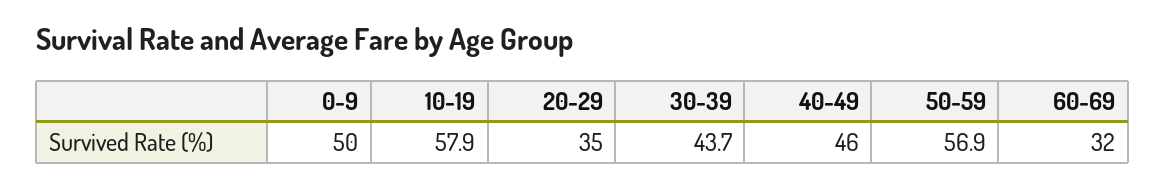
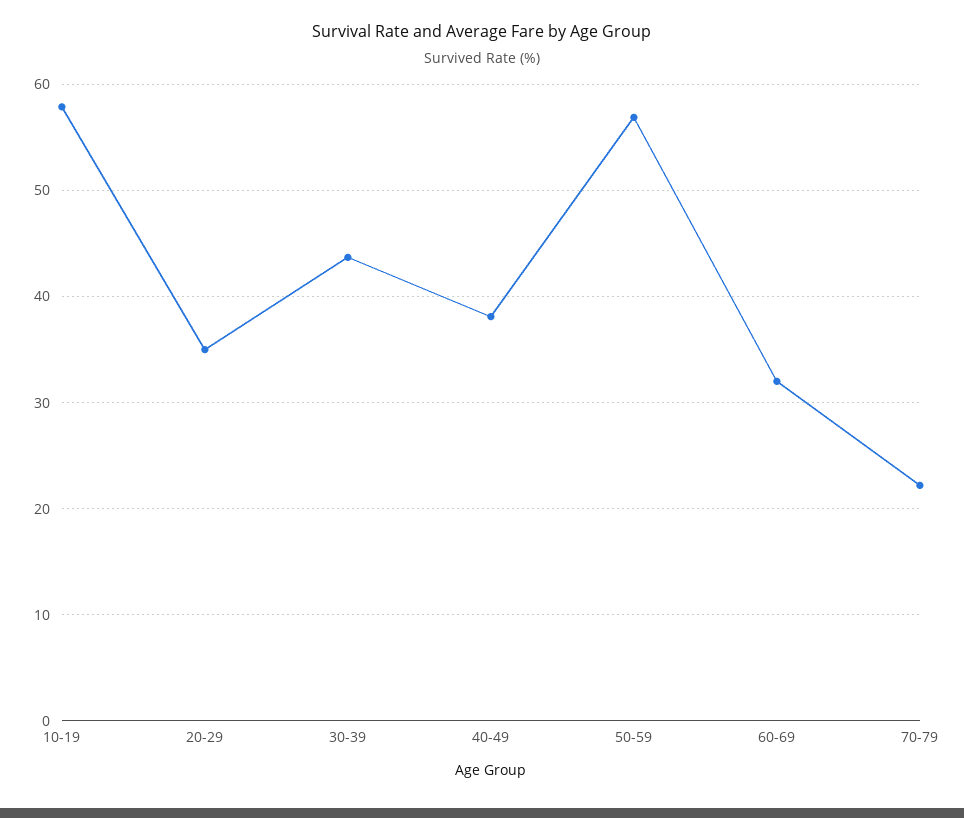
0-9: 50 -> none
40-49: 46 -> 38
70-79: none -> 22

